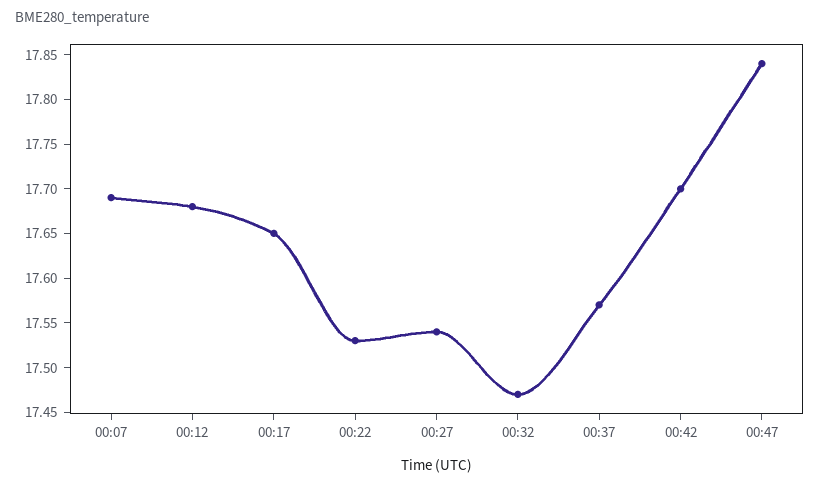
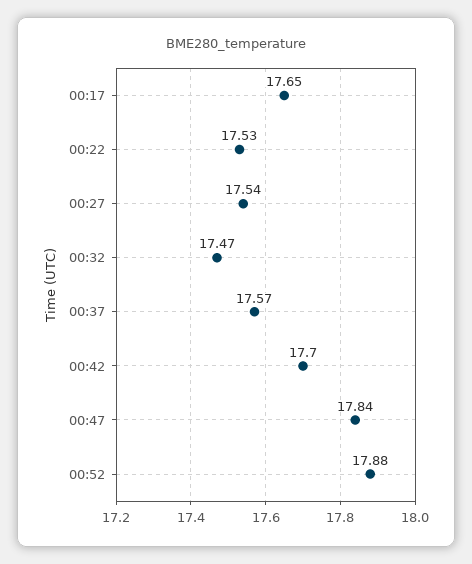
00:07: 17.69 -> none
00:12: 17.68 -> none
00:52: none -> 17.88

